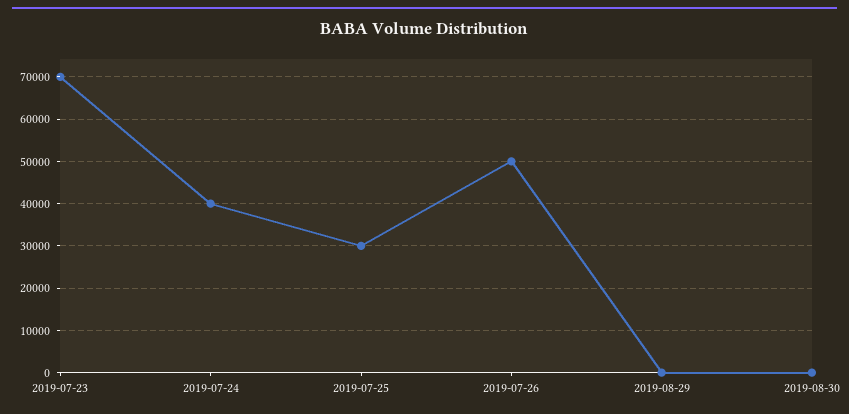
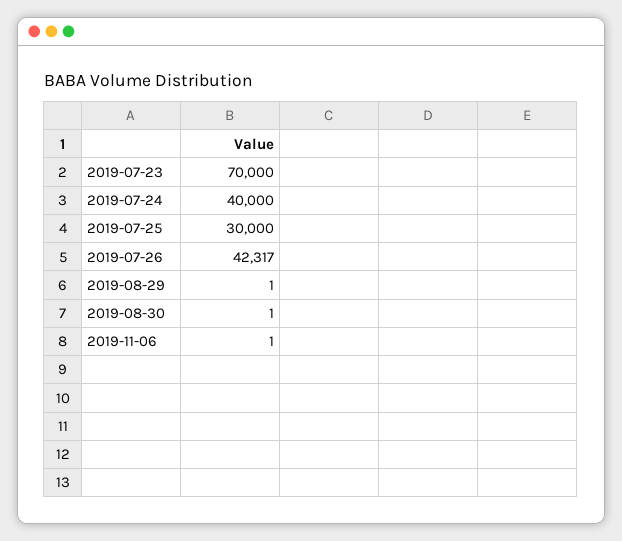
2019-07-26: 50000 -> 42317
2019-11-06: none -> 1

